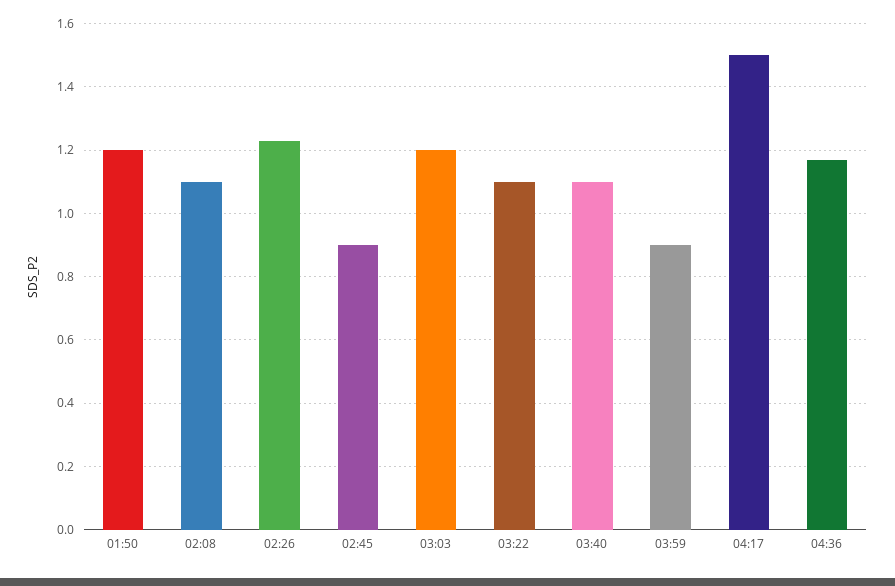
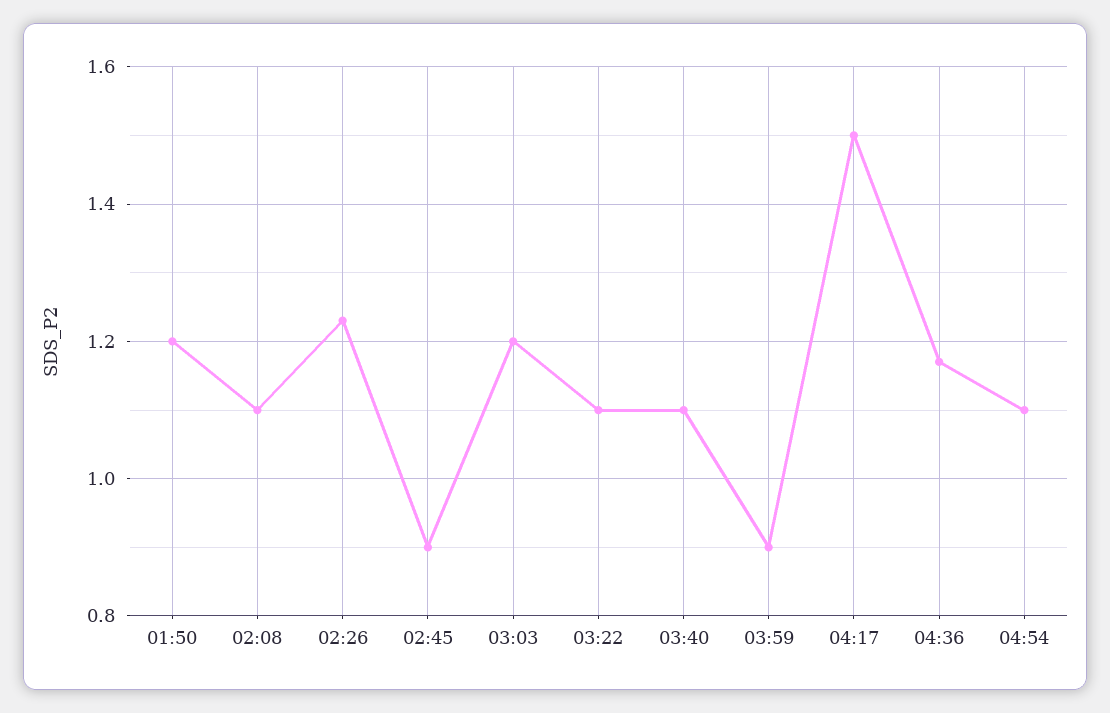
04:54: none -> 1.1

